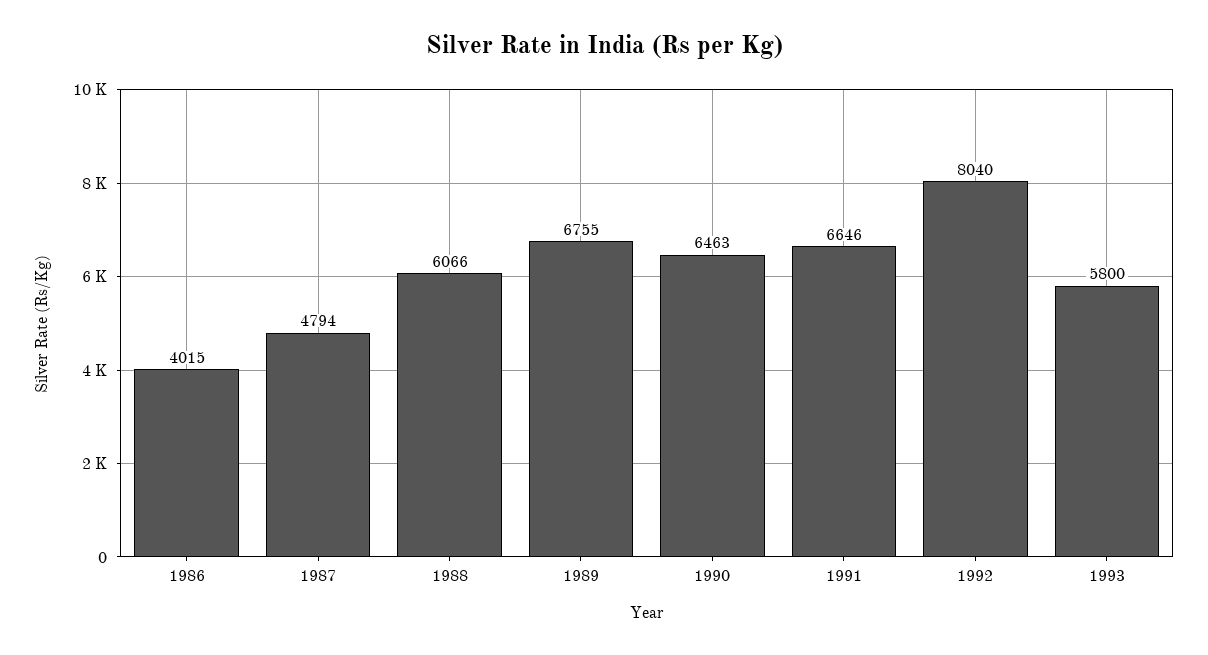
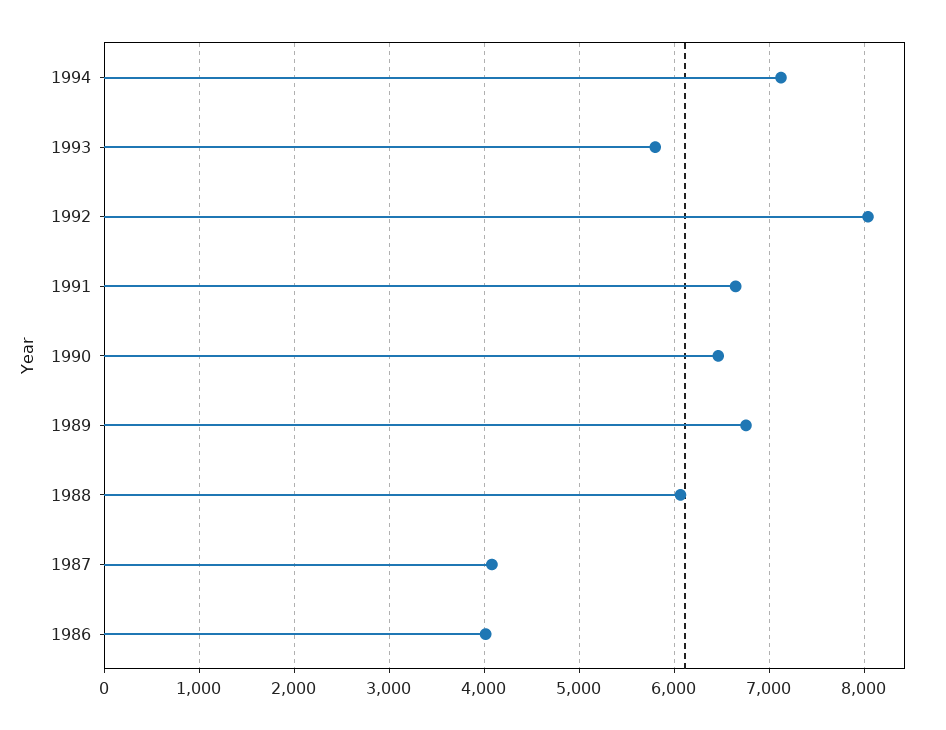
1987: 4794 -> 4100
1994: none -> 7100

